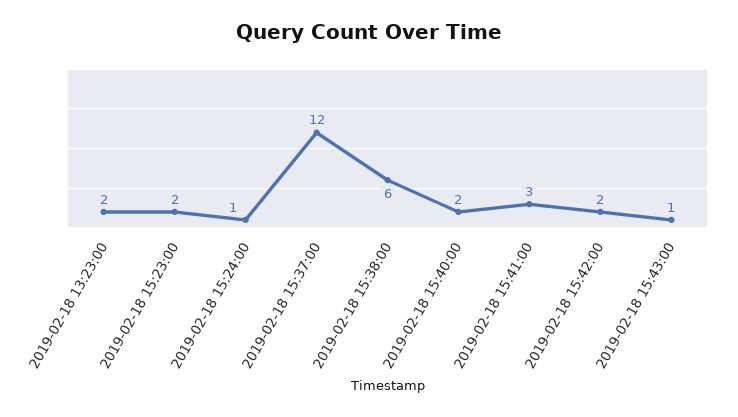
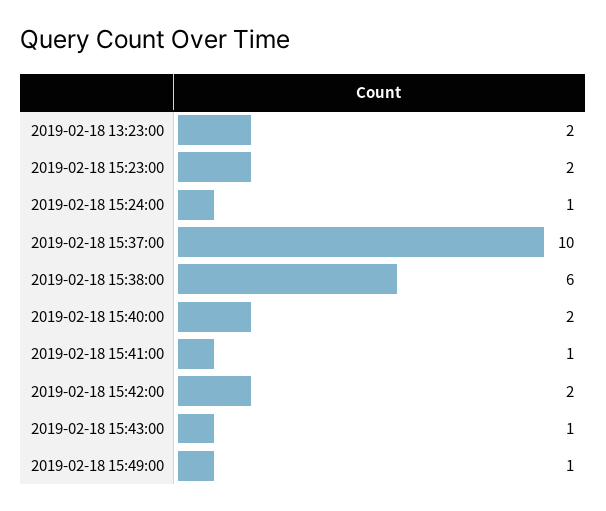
2019-02-18 15:37:00: 12 -> 10
2019-02-18 15:41:00: 3 -> 1
2019-02-18 15:49:00: none -> 1

